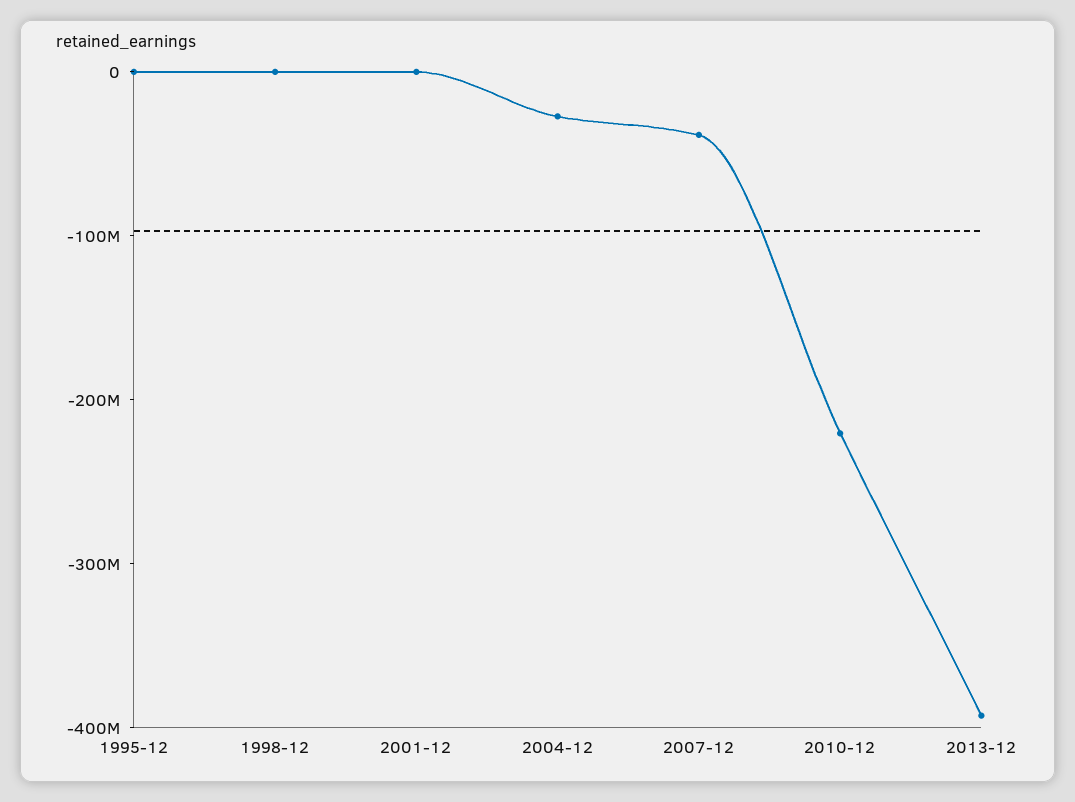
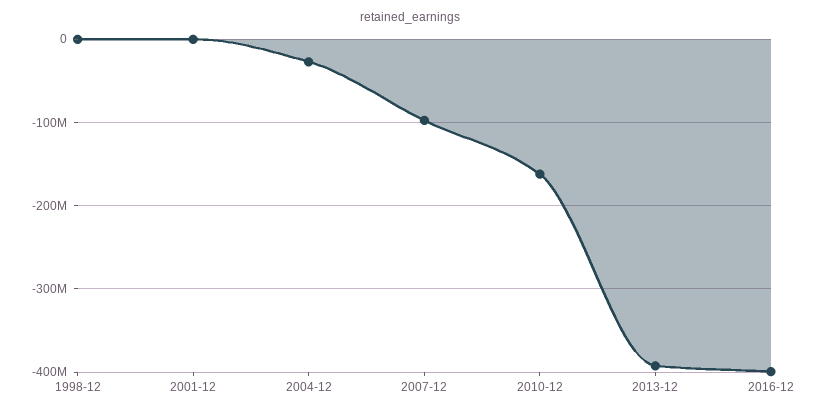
1995-12: 0 -> none
2007-12: -40000000 -> -100000000
2010-12: -220000000 -> -160000000
2016-12: none -> -400000000

